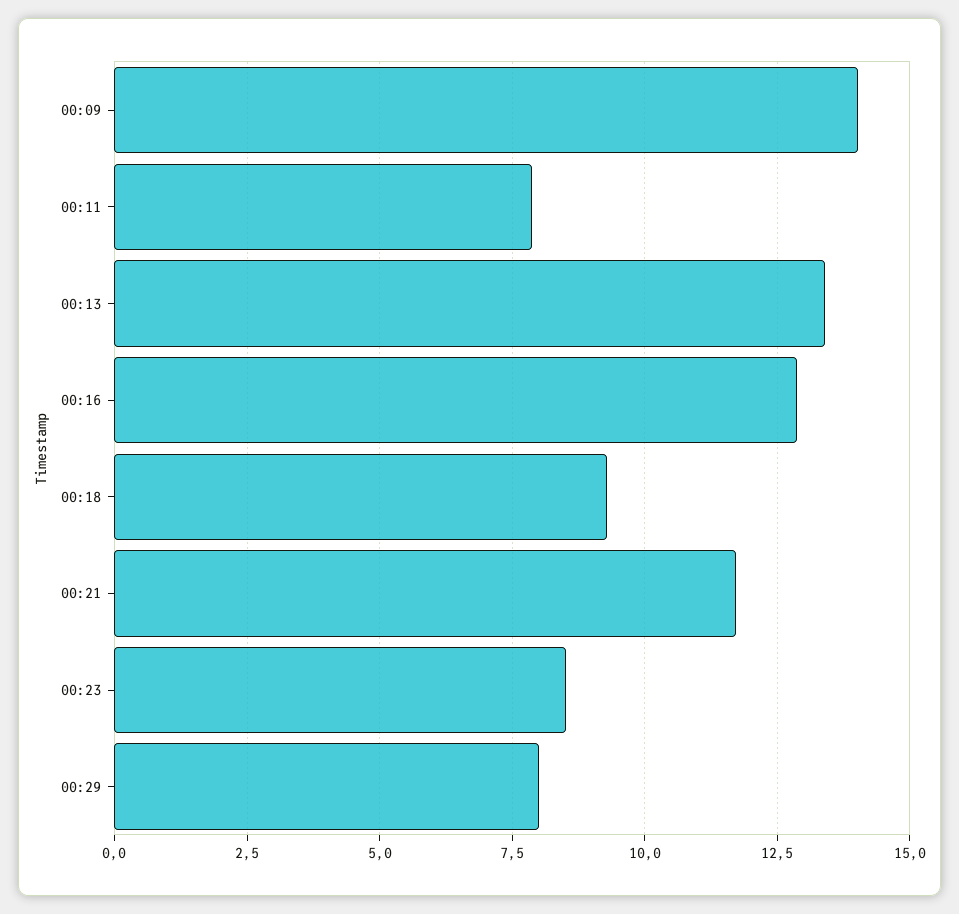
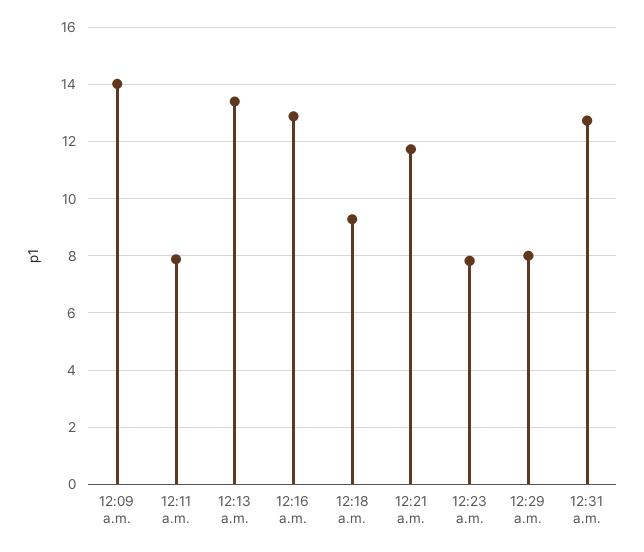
00:23: 8.5 -> 7.75
12:31 a.m.: none -> 12.75

